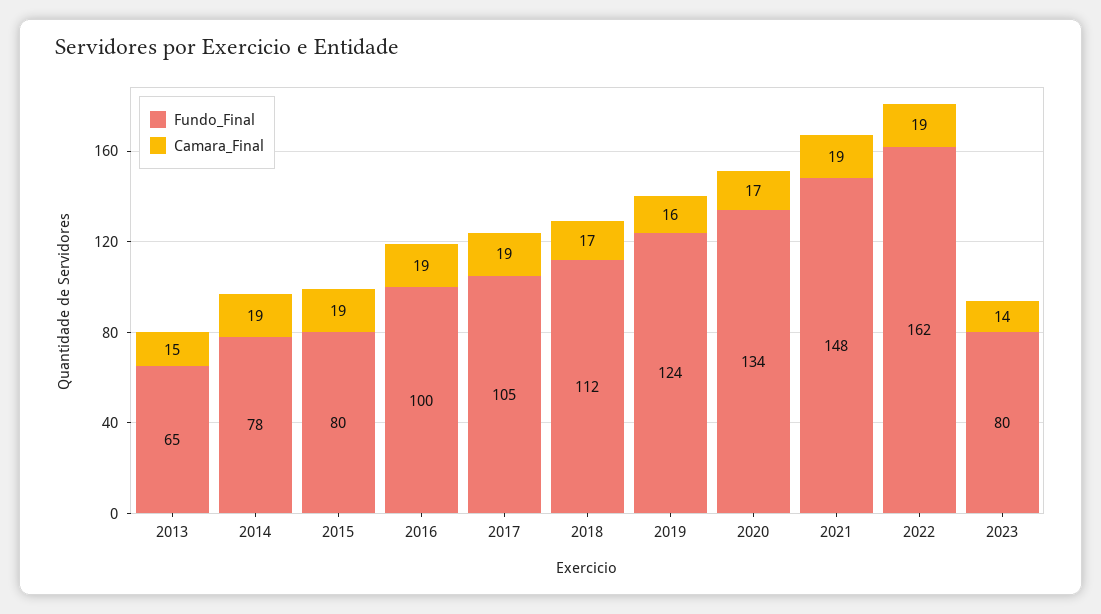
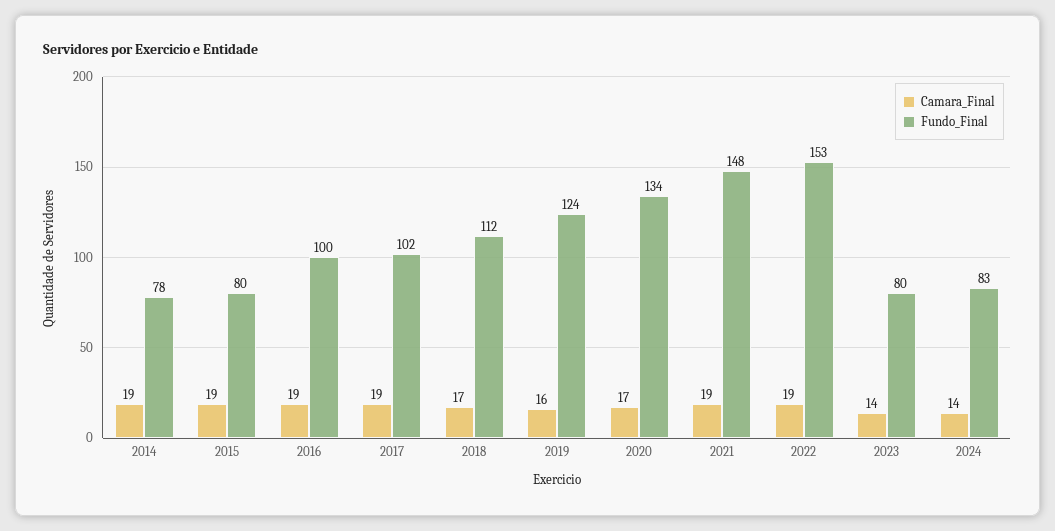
Fundo_Final, 2013: 65 -> none
Camara_Final, 2013: 15 -> none
Fundo_Final, 2017: 105 -> 102
Fundo_Final, 2022: 162 -> 153
Camara_Final, 2024: none -> 14
Fundo_Final, 2024: none -> 83

